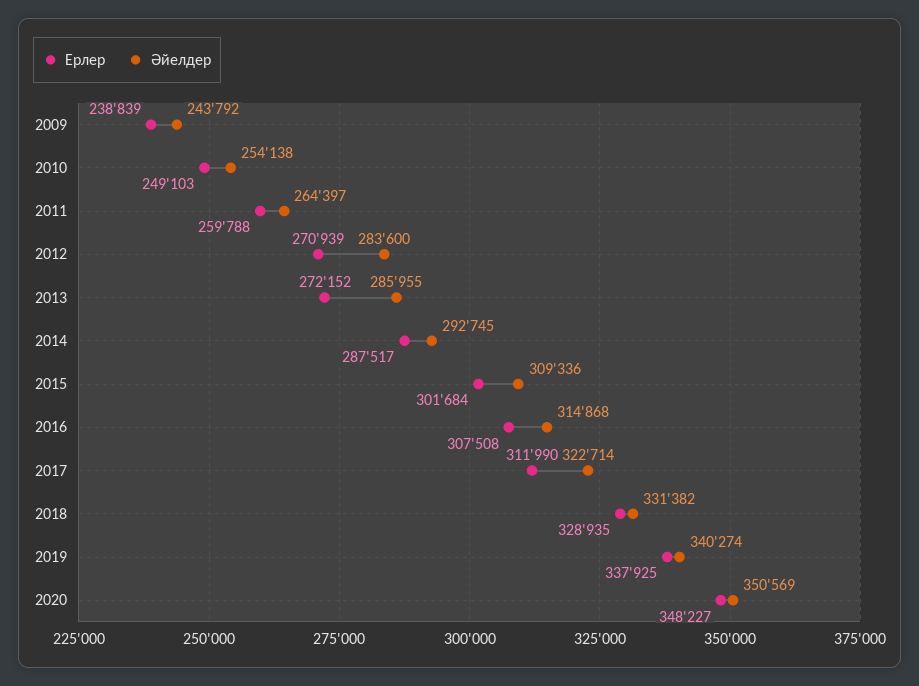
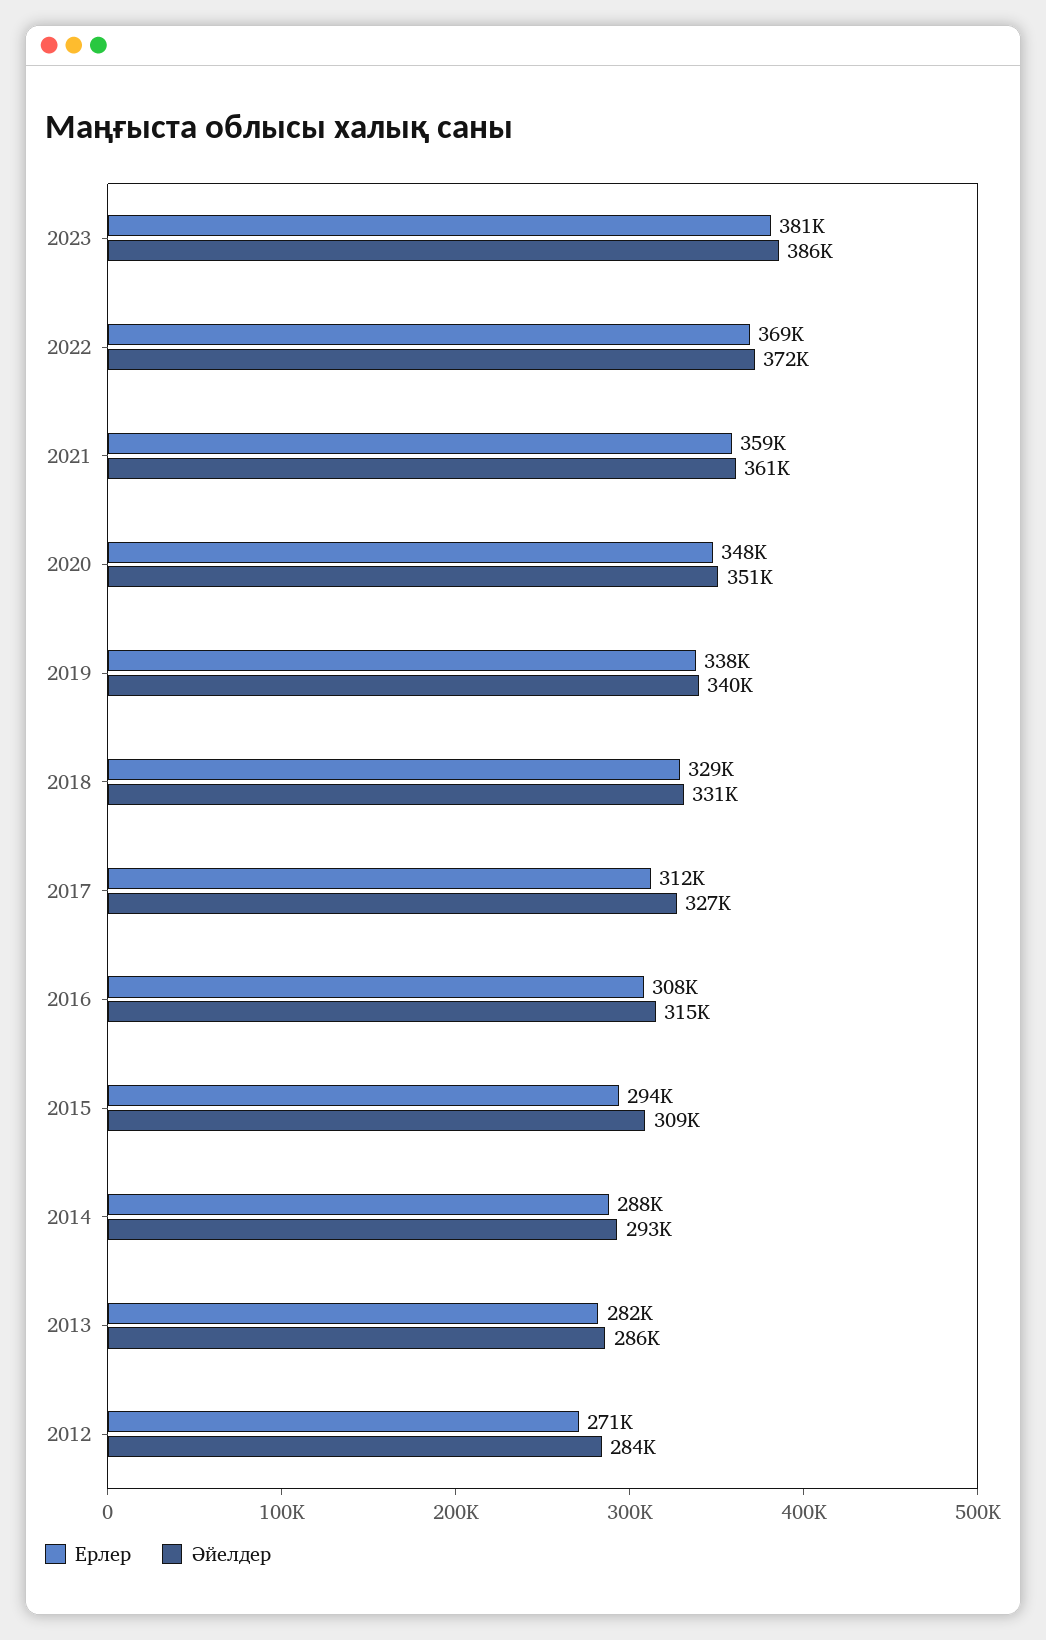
Ерлер, 2009: 238839 -> none
Әйелдер, 2009: 243792 -> none
Ерлер, 2010: 249103 -> none
Әйелдер, 2010: 254138 -> none
Ерлер, 2011: 259788 -> none
Әйелдер, 2011: 264397 -> none
Ерлер, 2013: 272152 -> 282000
Ерлер, 2015: 301684 -> 294000
Әйелдер, 2017: 322714 -> 327000
Ерлер, 2023: none -> 381000
Әйелдер, 2023: none -> 386000
Ерлер, 2022: none -> 369000
Әйелдер, 2022: none -> 372000
Ерлер, 2021: none -> 359000
Әйелдер, 2021: none -> 361000

